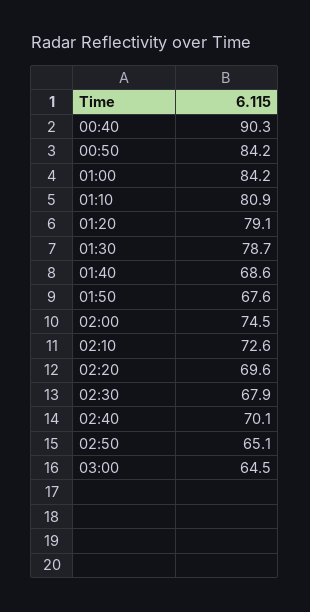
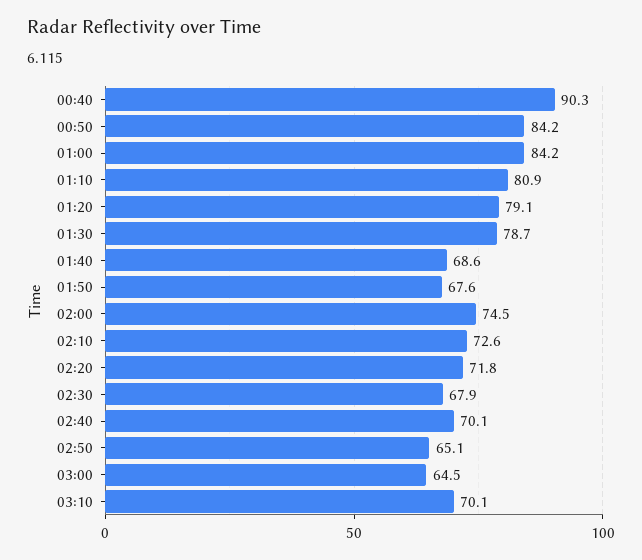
02:20: 69.6 -> 71.8
03:10: none -> 70.1

